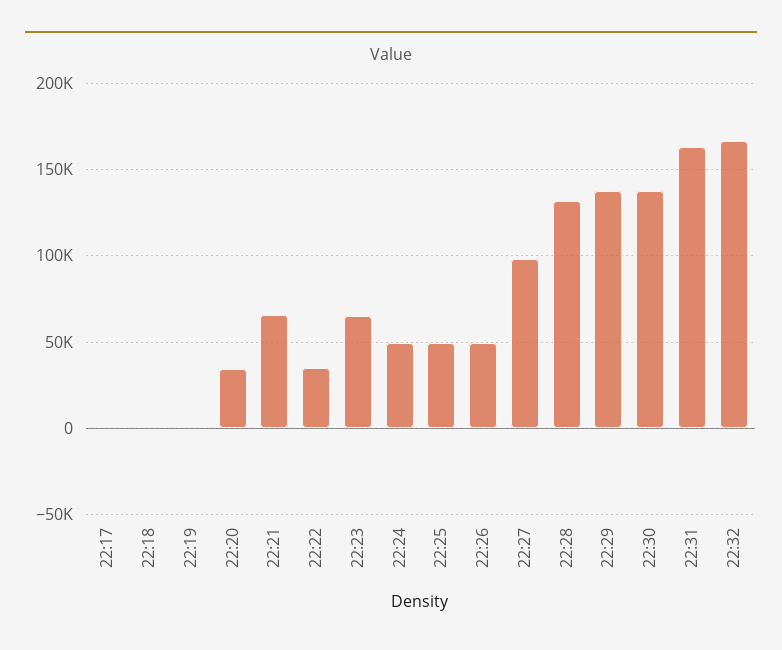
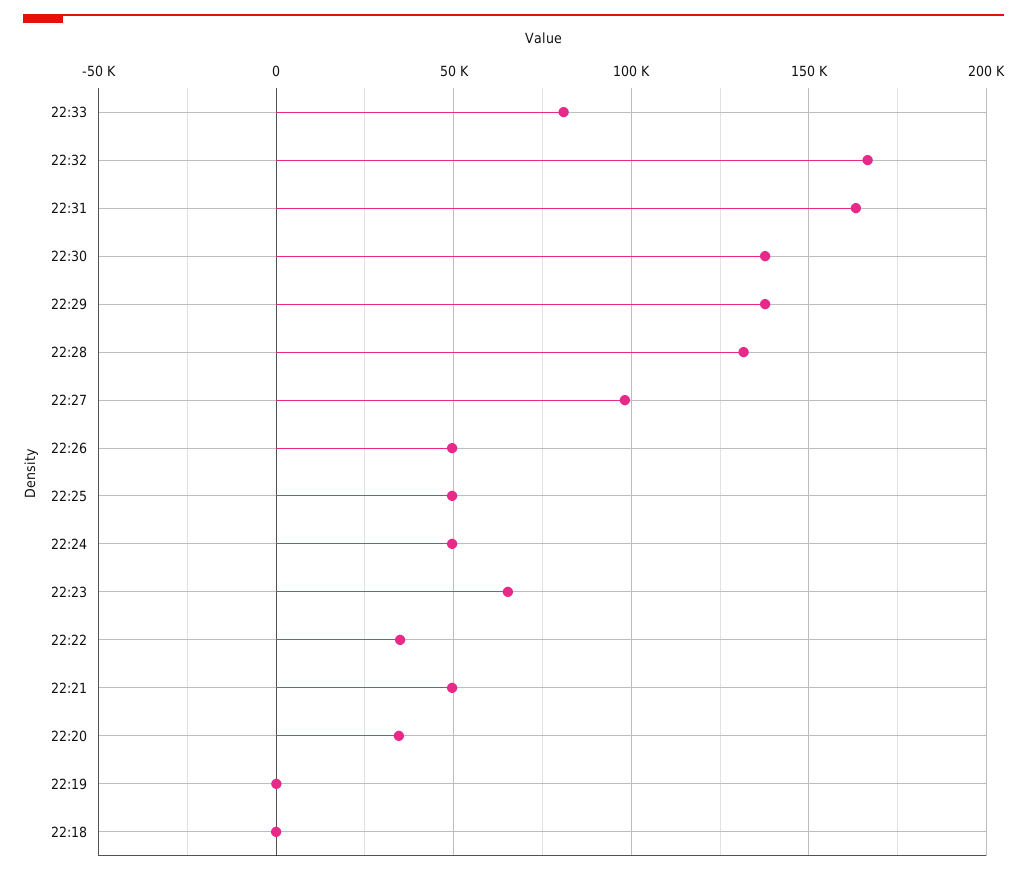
22:17: 0 -> none
22:21: 65000 -> 50000
22:33: none -> 80000

